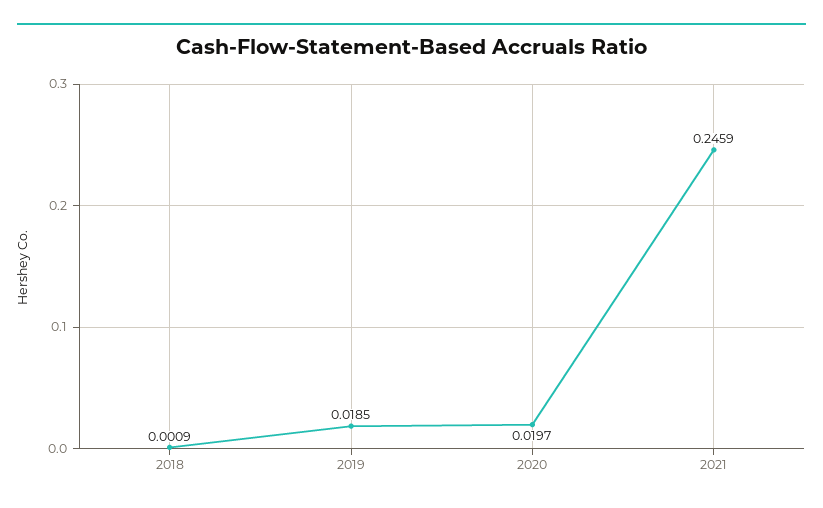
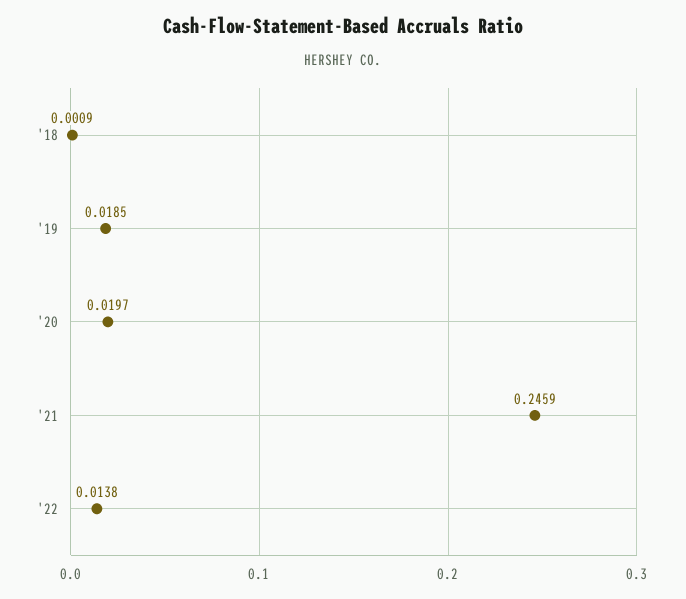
'22: none -> 0.0138

